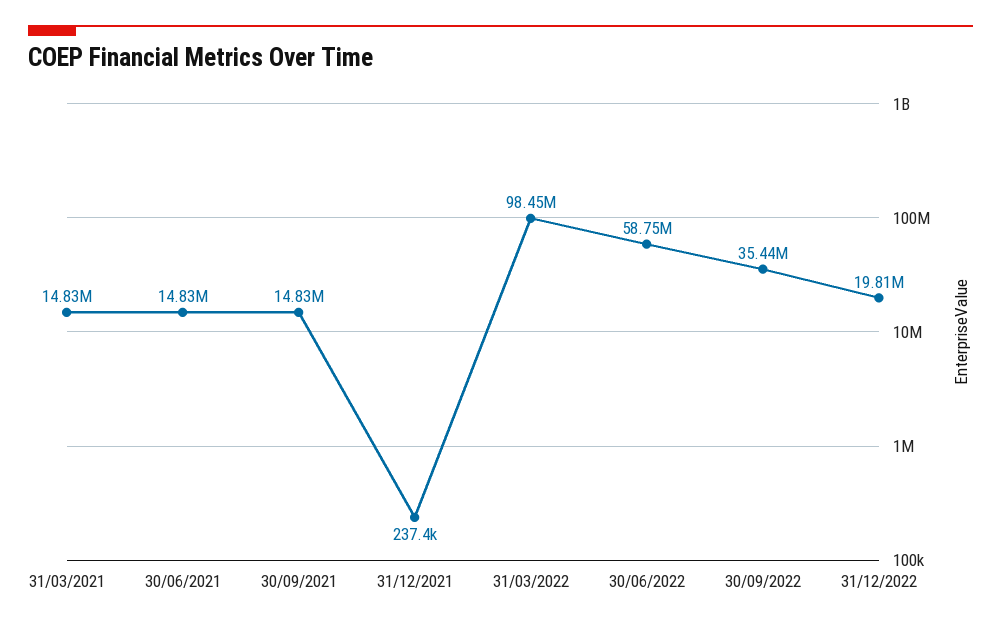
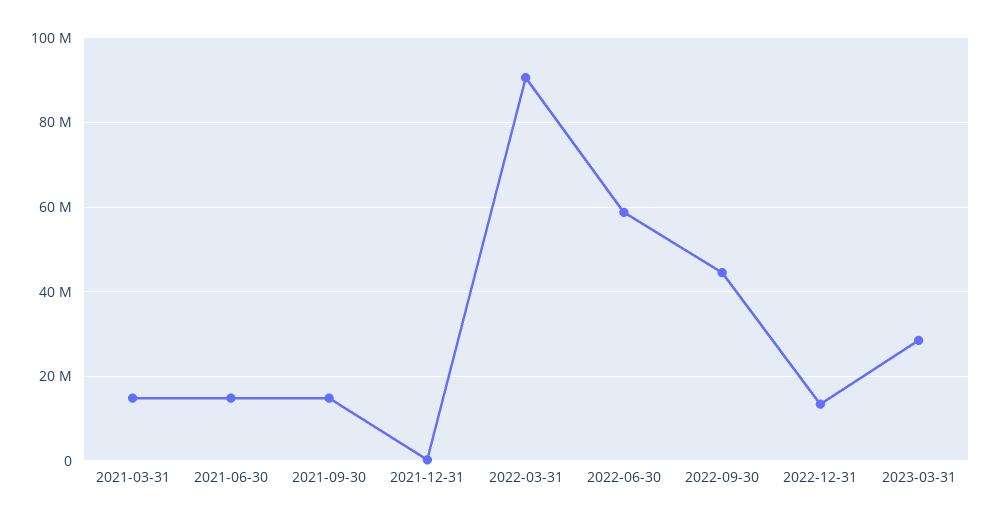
31/03/2022: 98450000 -> 90000000
30/09/2022: 35440000 -> 44000000
31/12/2022: 19810000 -> 14000000
2023-03-31: none -> 28000000

